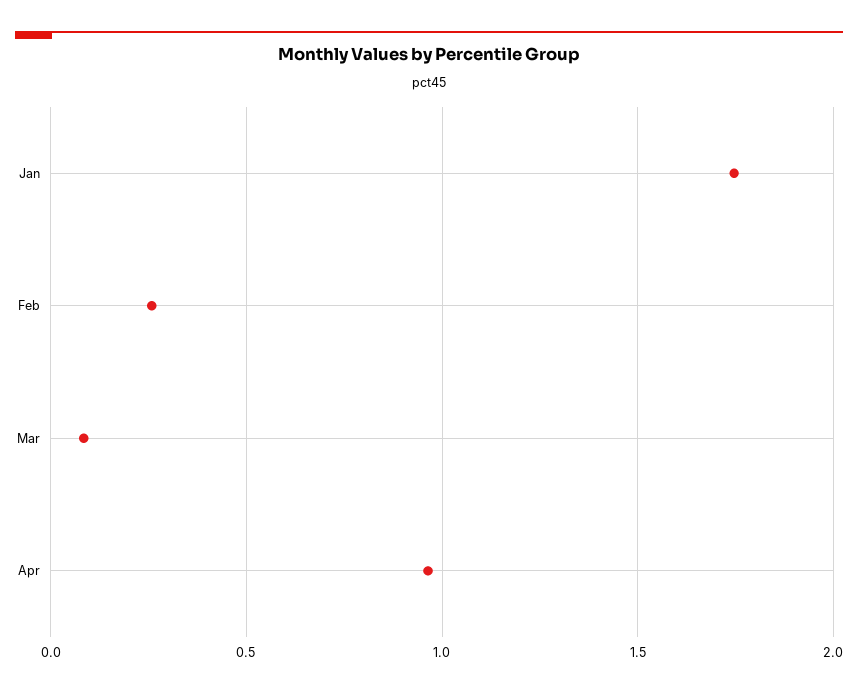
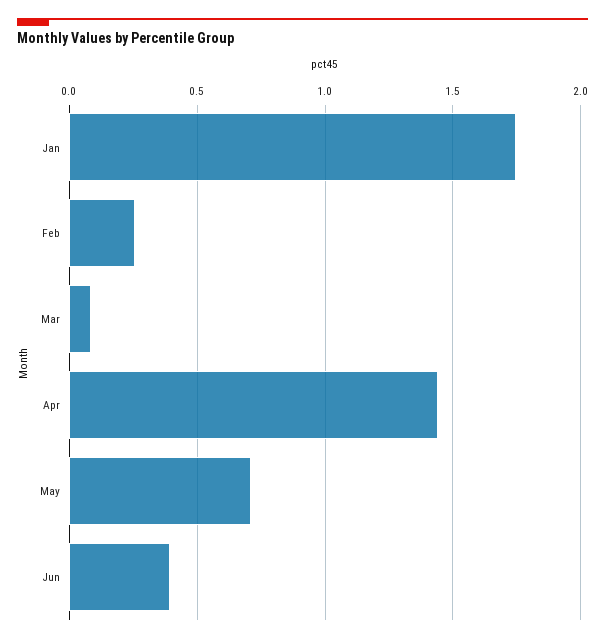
Apr: 0.95 -> 1.45
May: none -> 0.7
Jun: none -> 0.4

